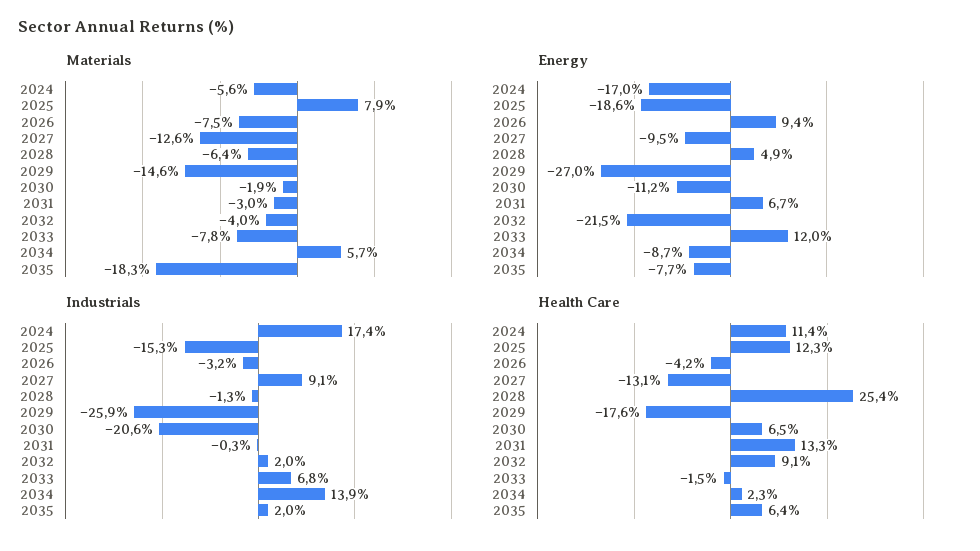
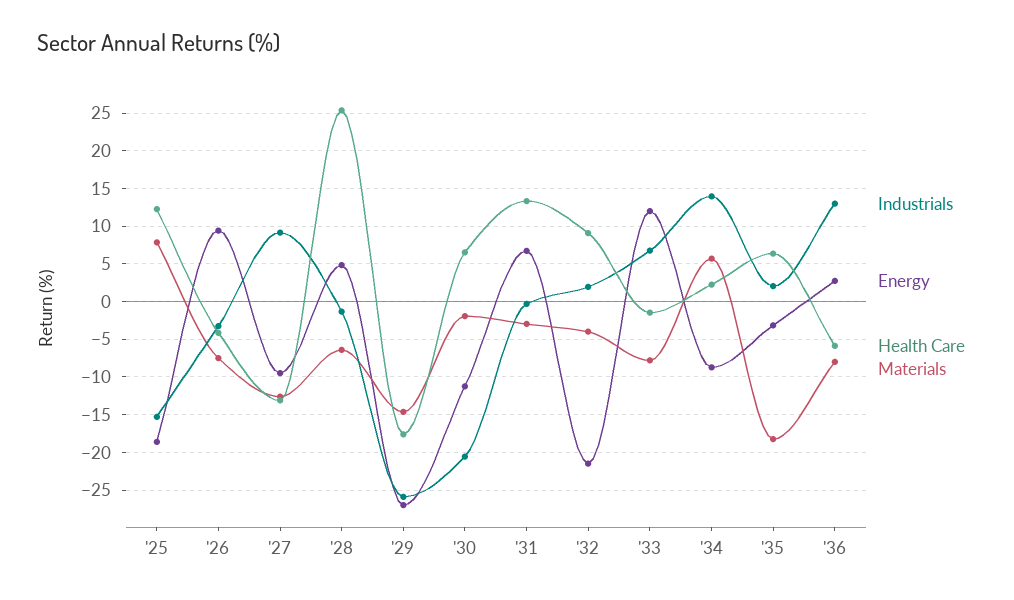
Materials, 2024: -5.6 -> none
Energy, 2024: -17 -> none
Energy, 2035: -7.7 -> -3
Industrials, 2024: 17.4 -> none
Health Care, 2024: 11.4 -> none
Industrials, '36: none -> 13
Energy, '36: none -> 3
Health Care, '36: none -> -6
Materials, '36: none -> -8

